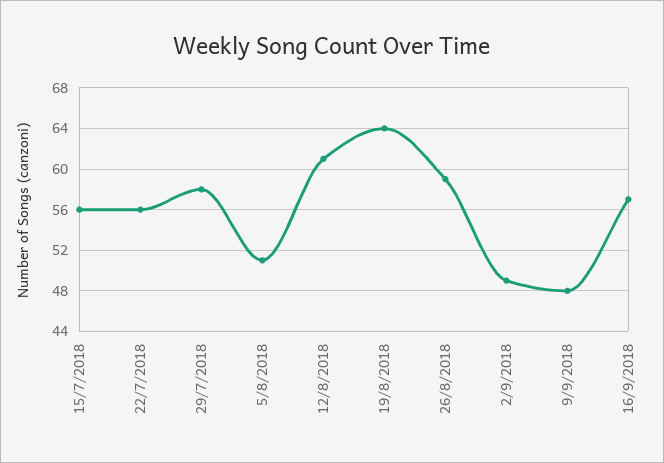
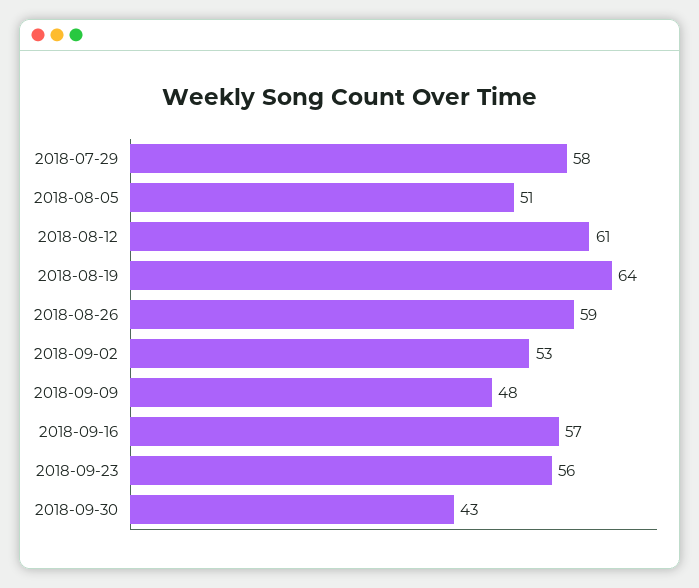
15/7/2018: 56 -> none
22/7/2018: 56 -> none
2/9/2018: 49 -> 53
2018-09-23: none -> 56
2018-09-30: none -> 43

